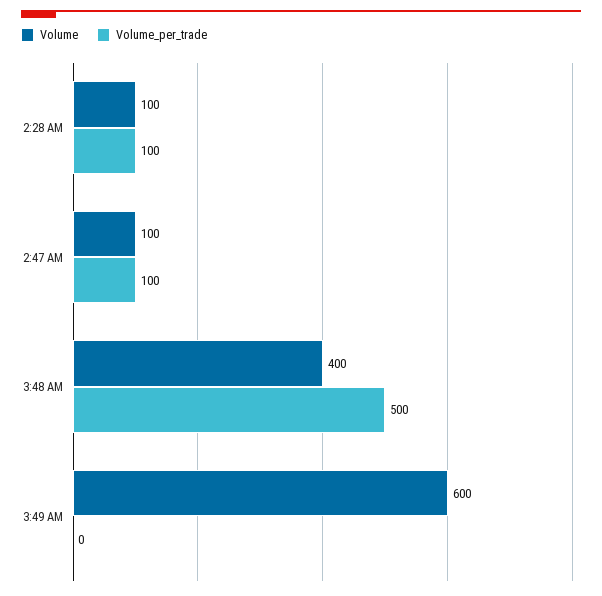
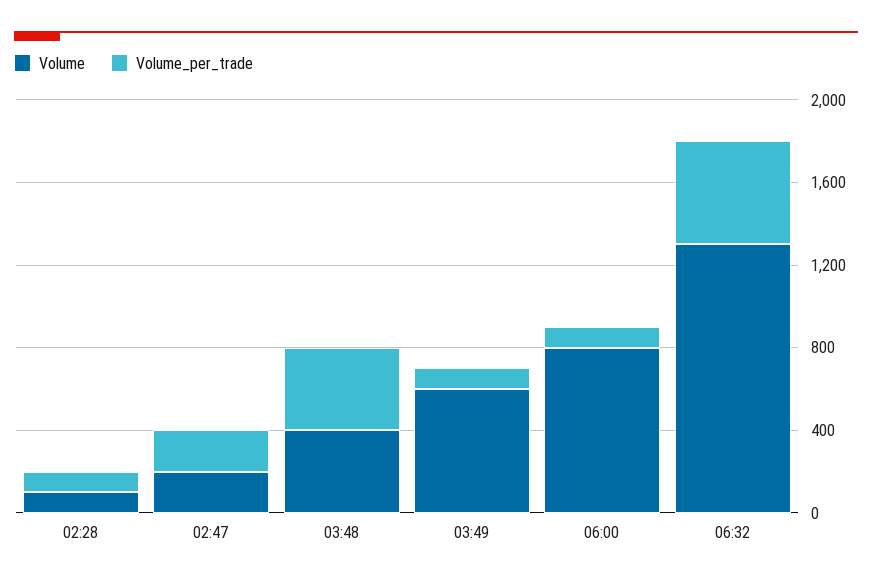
Volume, 2:47 AM: 100 -> 200
Volume_per_trade, 2:47 AM: 100 -> 200
Volume_per_trade, 3:48 AM: 500 -> 400
Volume_per_trade, 3:49 AM: 0 -> 100
Volume, 06:00: none -> 800
Volume_per_trade, 06:00: none -> 100
Volume, 06:32: none -> 1300
Volume_per_trade, 06:32: none -> 500

